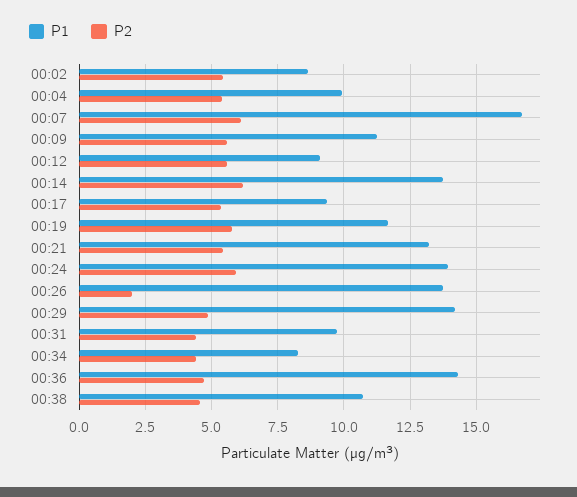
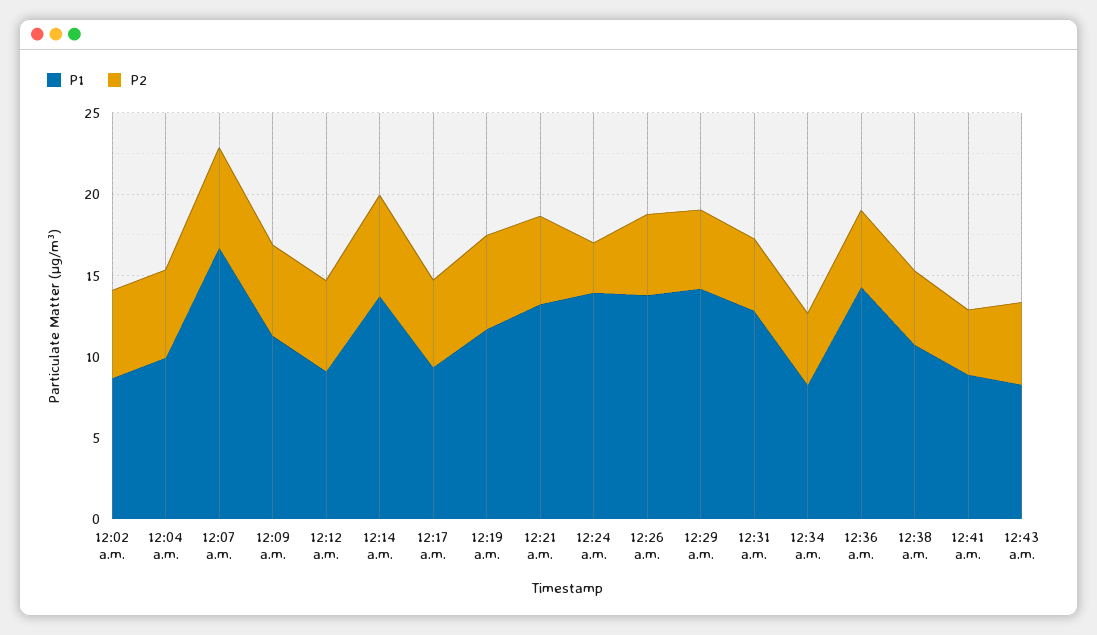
P2, 00:24: 6 -> 3
P2, 00:26: 2 -> 5
P1, 00:31: 9.75 -> 13
P1, 12:41 a.m.: none -> 9
P2, 12:41 a.m.: none -> 4
P1, 12:43 a.m.: none -> 8
P2, 12:43 a.m.: none -> 5

